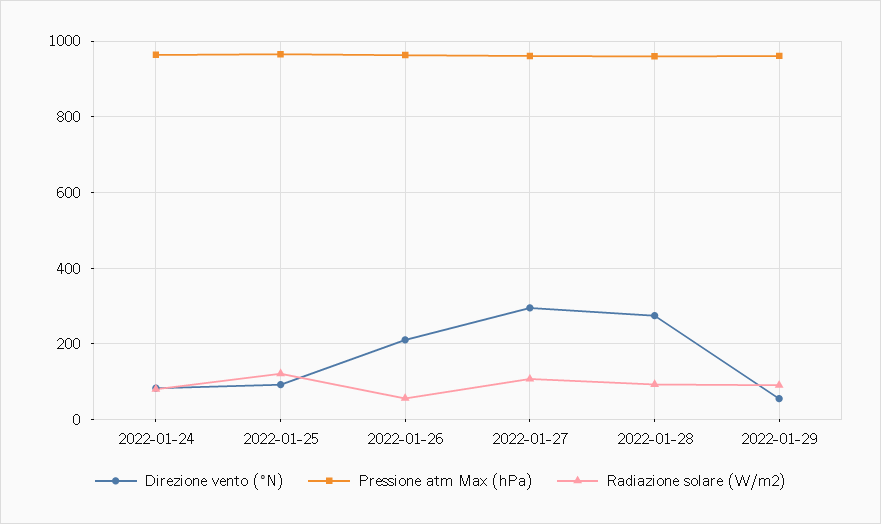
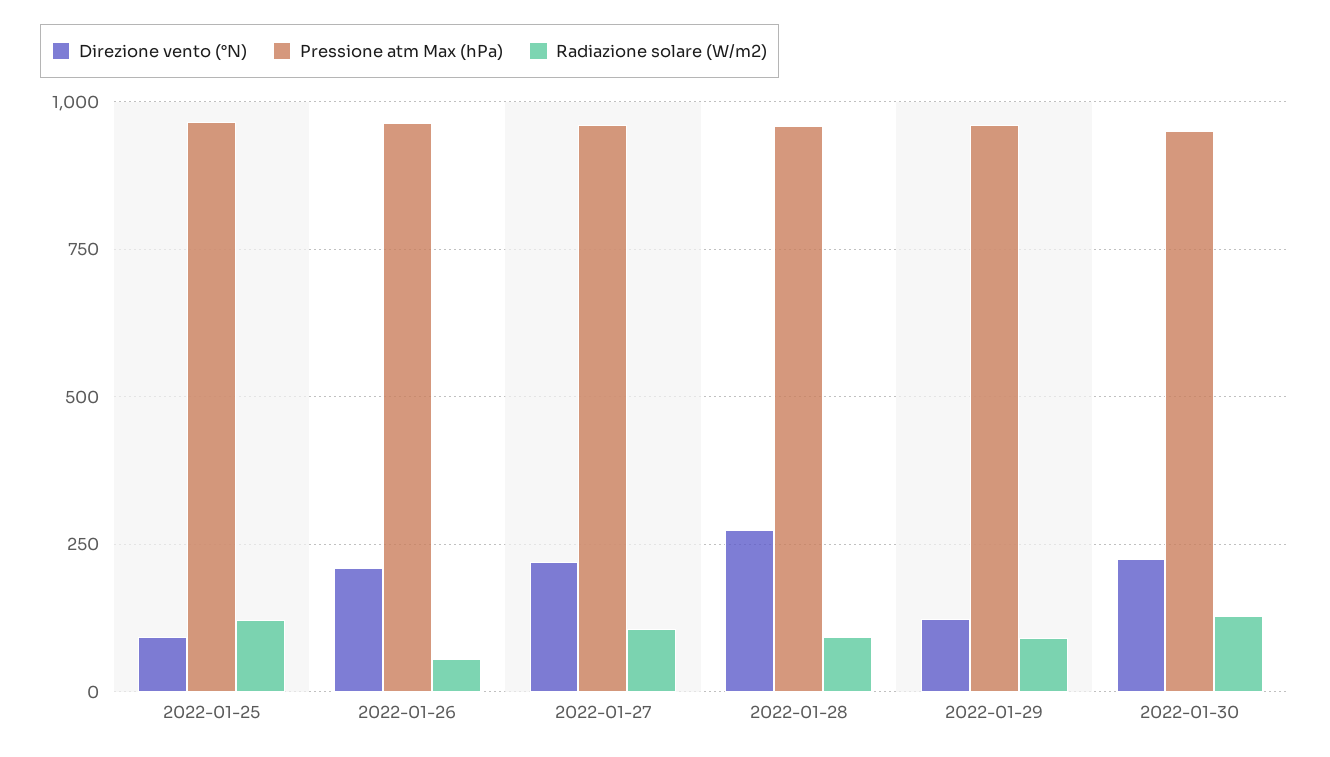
Direzione vento (°N), 2022-01-24: 80 -> none
Pressione atm Max (hPa), 2022-01-24: 960 -> none
Radiazione solare (W/m2), 2022-01-24: 80 -> none
Direzione vento (°N), 2022-01-27: 300 -> 225
Direzione vento (°N), 2022-01-29: 60 -> 125
Direzione vento (°N), 2022-01-30: none -> 225
Pressione atm Max (hPa), 2022-01-30: none -> 950
Radiazione solare (W/m2), 2022-01-30: none -> 125

